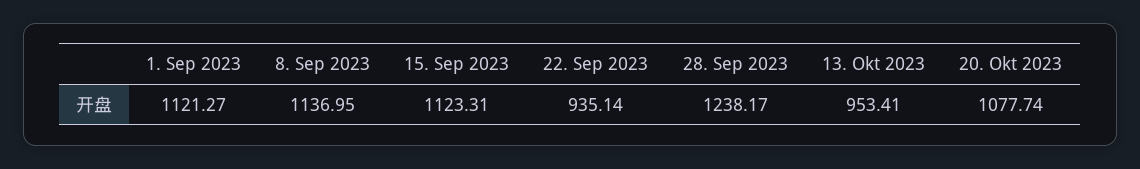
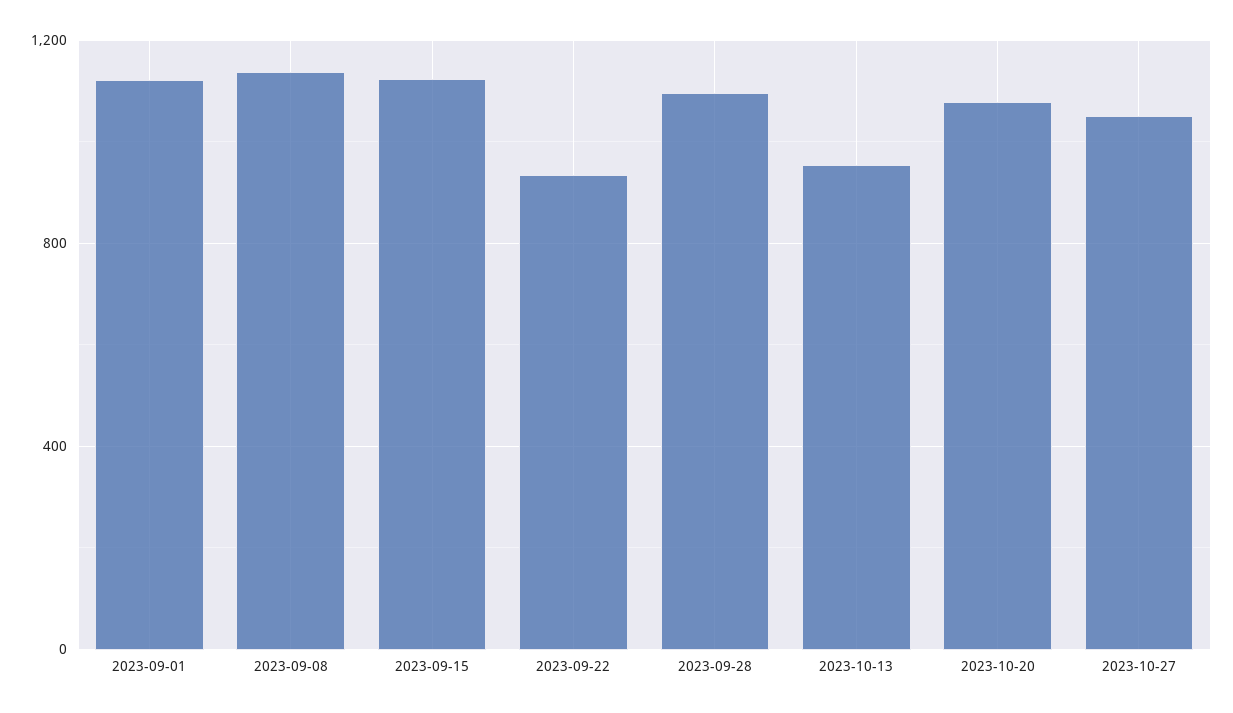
28. Sep 2023: 1238.17 -> 1100
2023-10-27: none -> 1050

